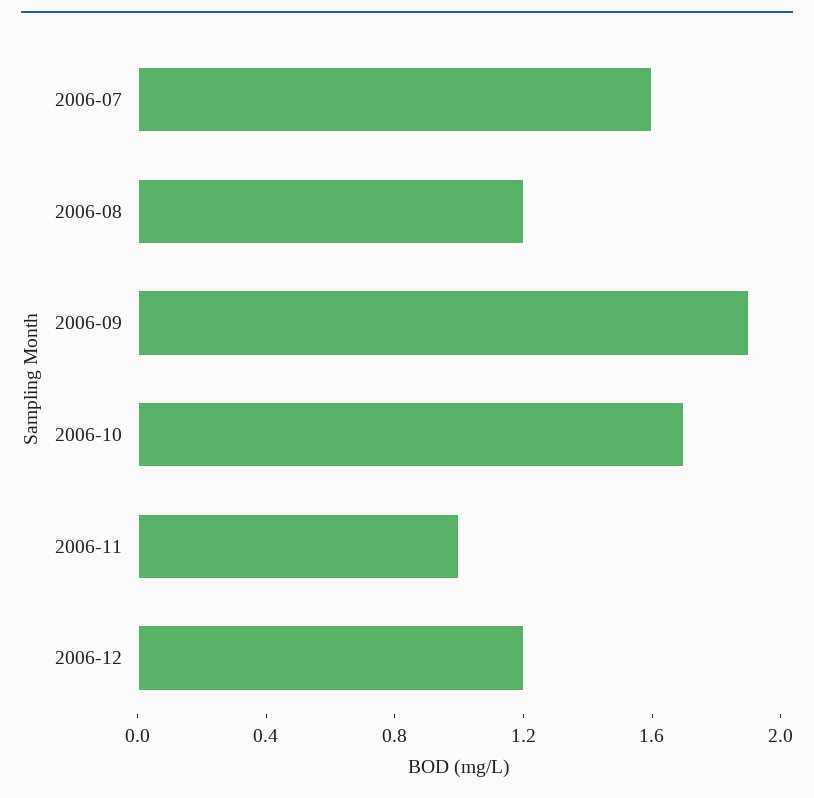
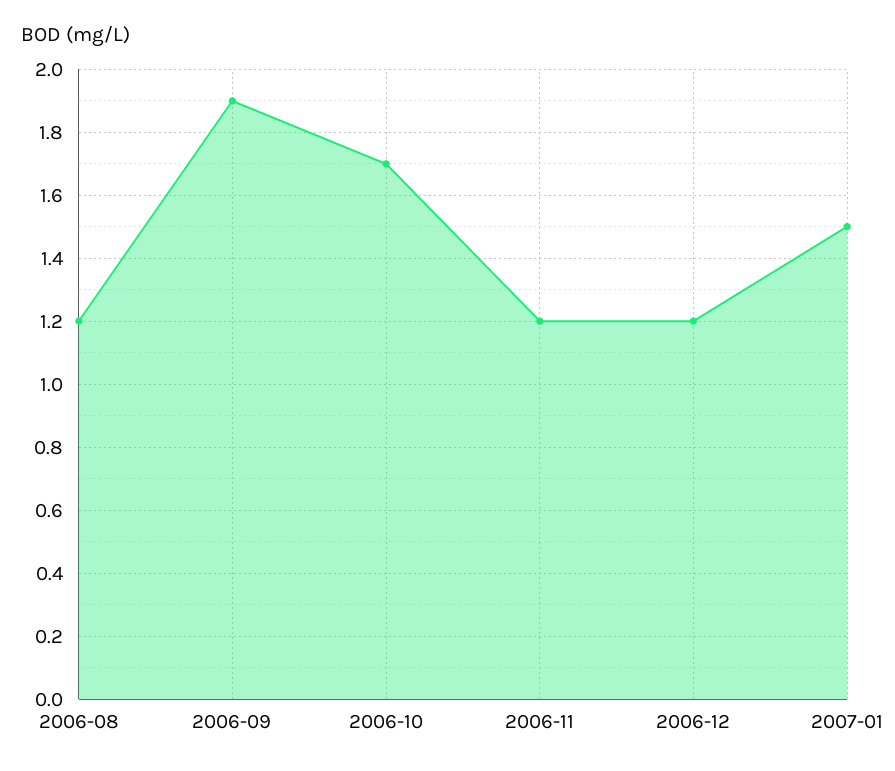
2006-07: 1.6 -> none
2006-11: 1 -> 1.2
2007-01: none -> 1.5

